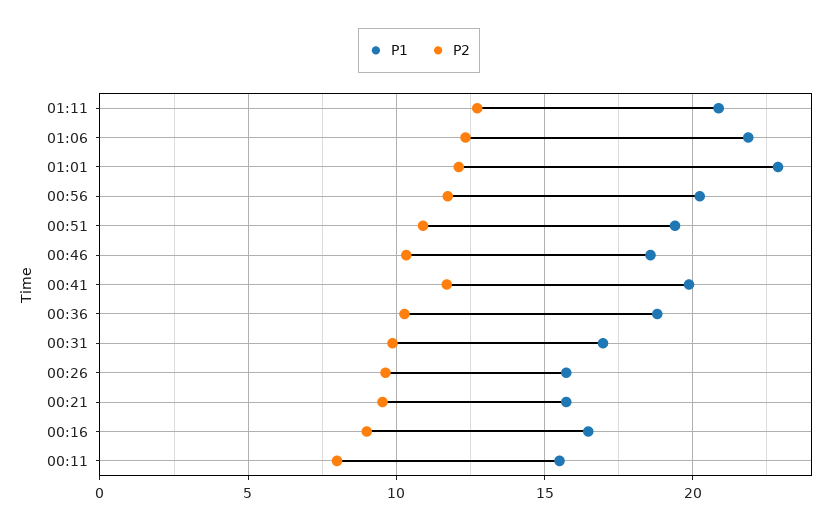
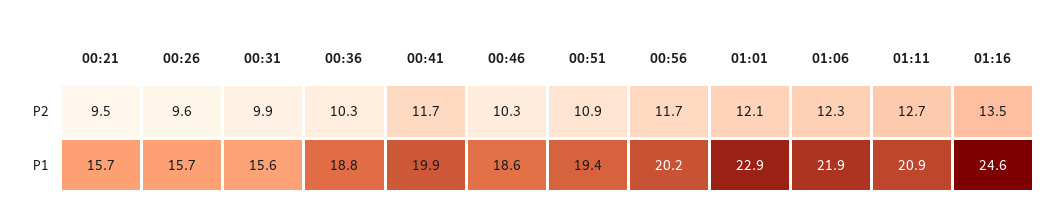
P1, 00:31: 17 -> 15.6
P1, 00:16: 16.5 -> none
P2, 00:16: 9 -> none
P1, 00:11: 15.5 -> none
P2, 00:11: 8 -> none
P2, 01:16: none -> 13.5
P1, 01:16: none -> 24.6

